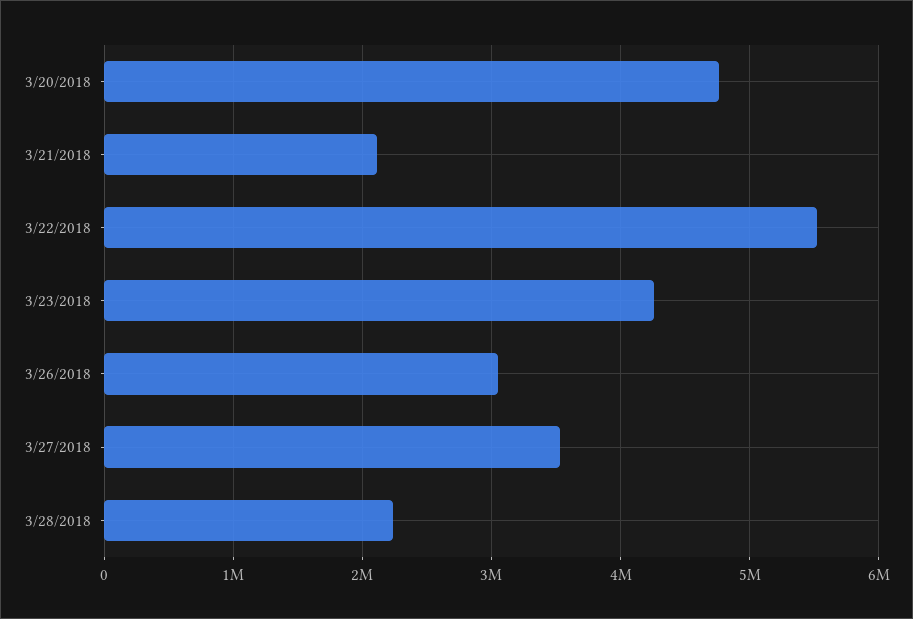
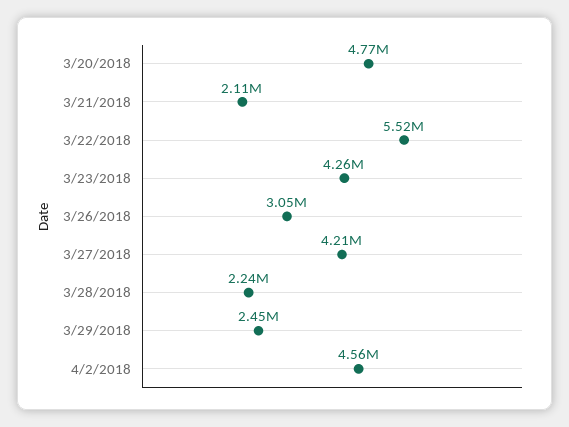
3/27/2018: 3500000 -> 4210000
3/29/2018: none -> 2450000
4/2/2018: none -> 4560000

